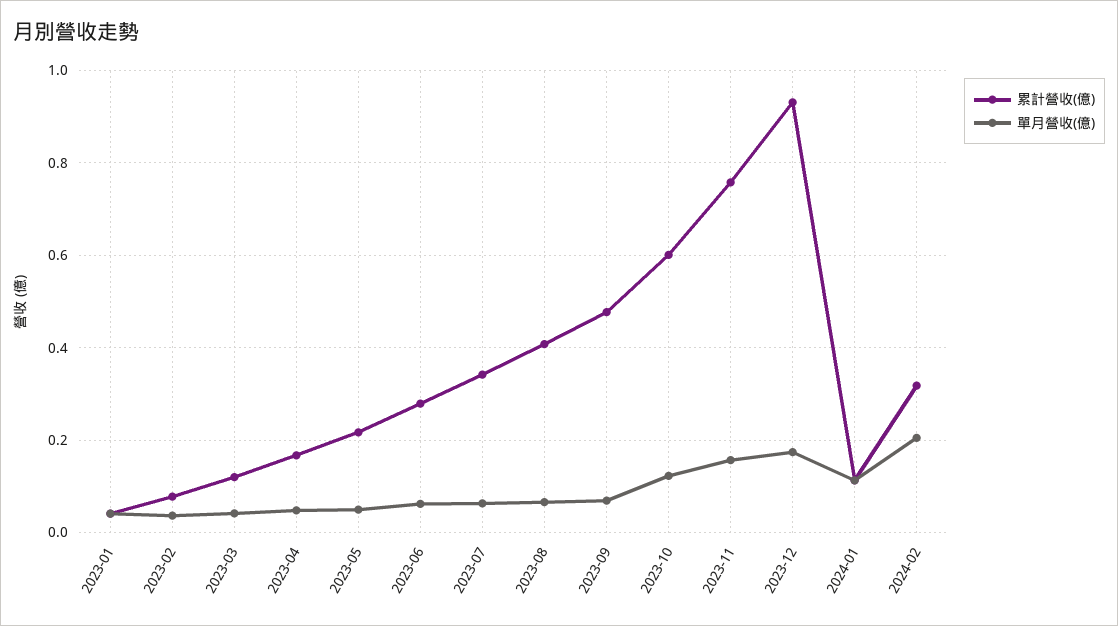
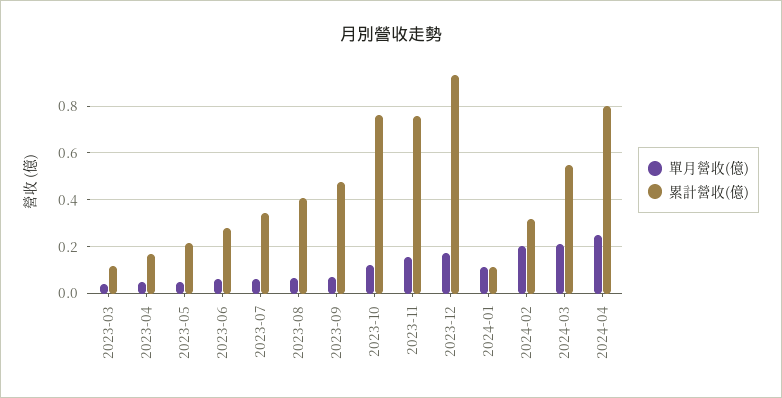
累計營收(億), 2023-01: 0.04 -> none
單月營收(億), 2023-01: 0.04 -> none
累計營收(億), 2023-02: 0.08 -> none
單月營收(億), 2023-02: 0.04 -> none
累計營收(億), 2023-10: 0.6 -> 0.75
單月營收(億), 2024-03: none -> 0.2
累計營收(億), 2024-03: none -> 0.55
單月營收(億), 2024-04: none -> 0.25
累計營收(億), 2024-04: none -> 0.8

